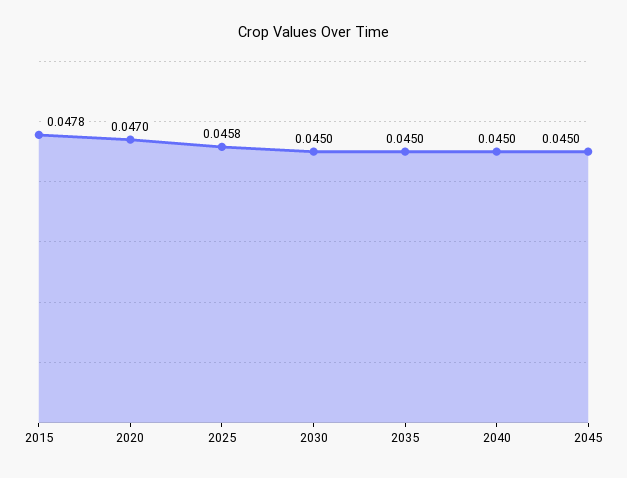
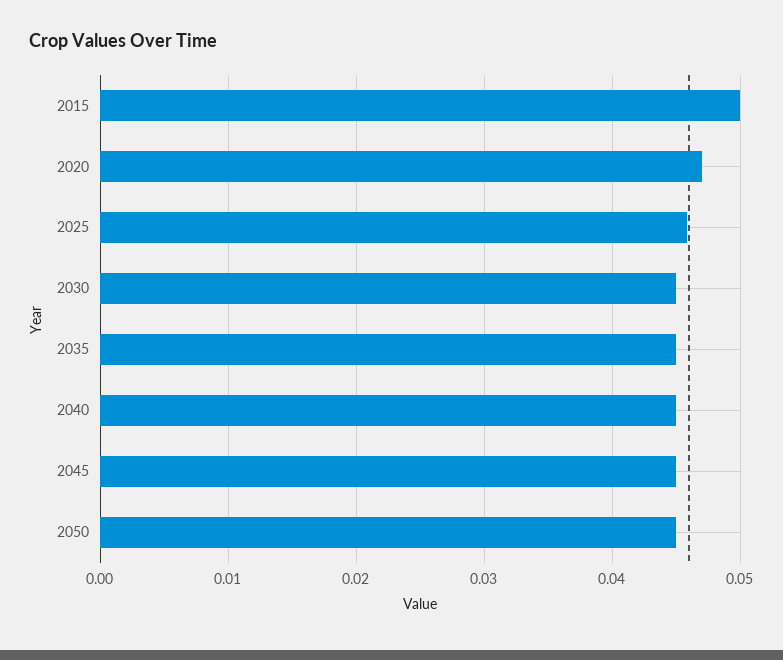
2015: 0.0478 -> 0.05
2050: none -> 0.045

